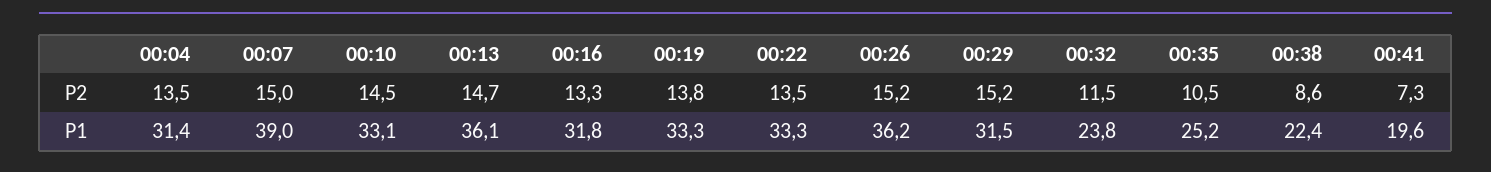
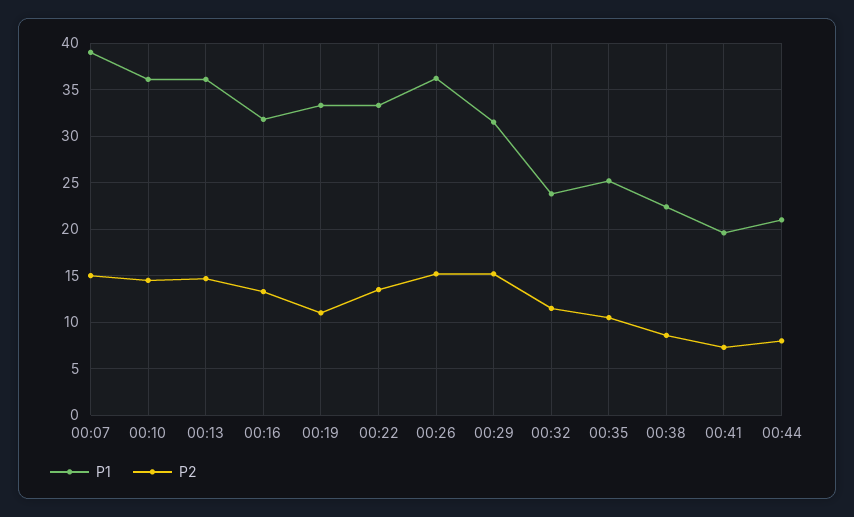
P2, 00:04: 13.5 -> none
P2, 00:19: 13.8 -> 11
P1, 00:04: 31.4 -> none
P1, 00:10: 33.1 -> 36
P1, 00:44: none -> 21
P2, 00:44: none -> 8

